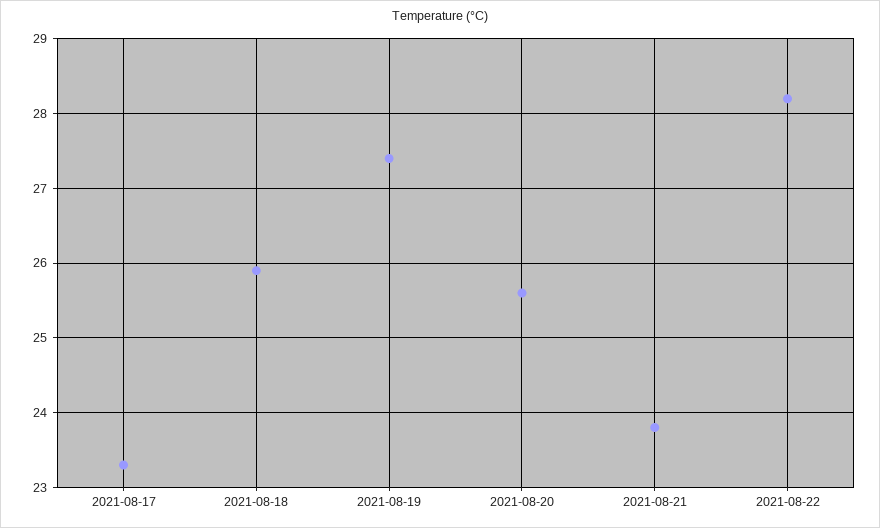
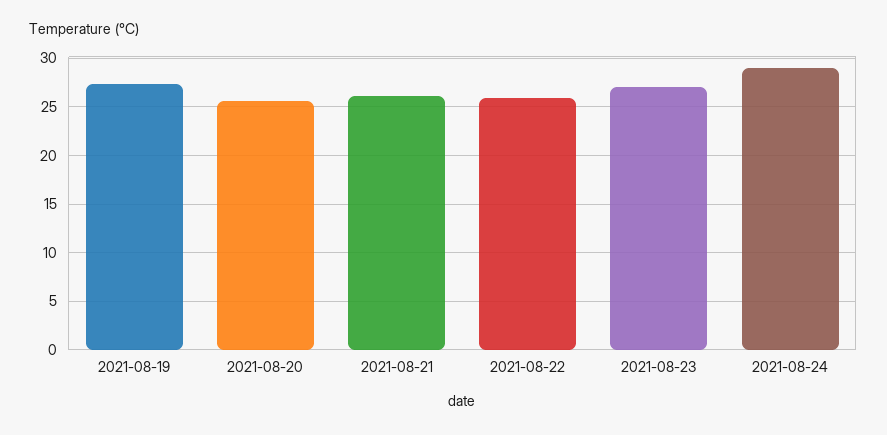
2021-08-17: 23.3 -> none
2021-08-18: 25.9 -> none
2021-08-21: 23.8 -> 26
2021-08-22: 28.2 -> 26
2021-08-23: none -> 27
2021-08-24: none -> 29

